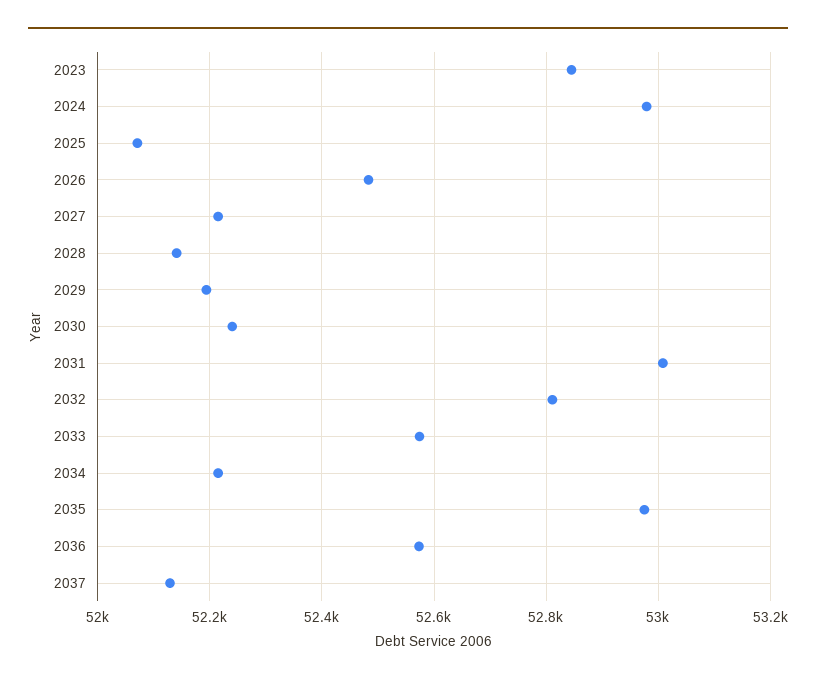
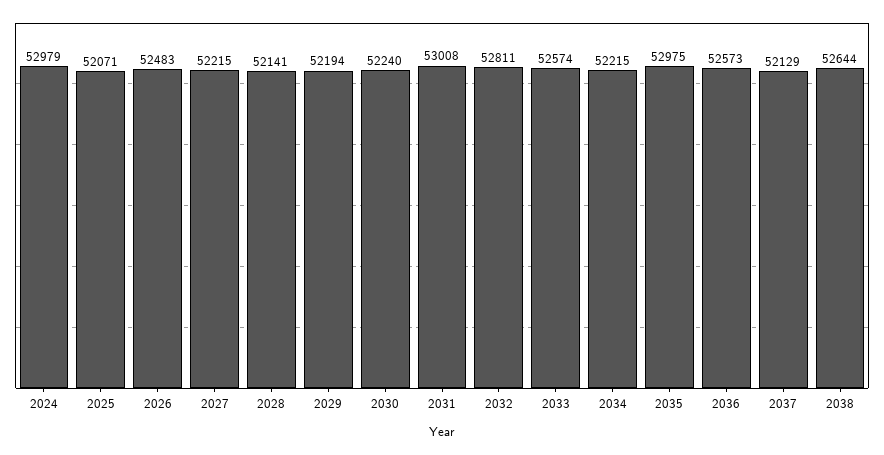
2023: 52840 -> none
2038: none -> 52644

